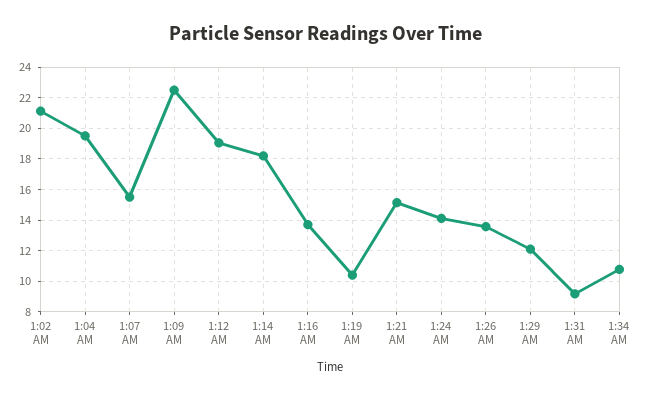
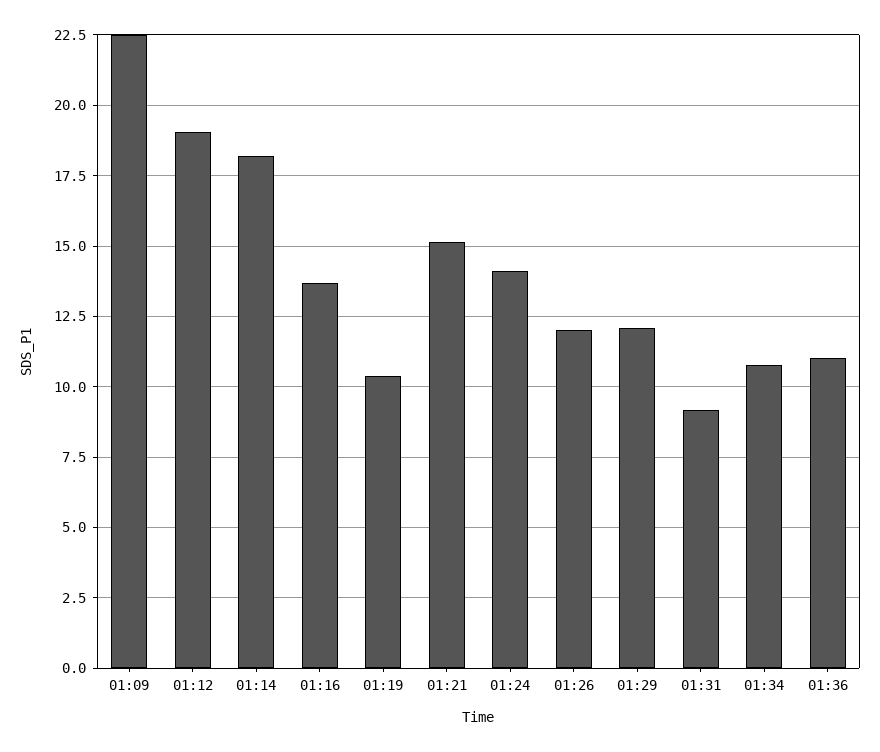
1:02 AM: 21 -> none
1:04 AM: 19.5 -> none
1:07 AM: 15.5 -> none
1:26 AM: 13.5 -> 12
01:36: none -> 11

